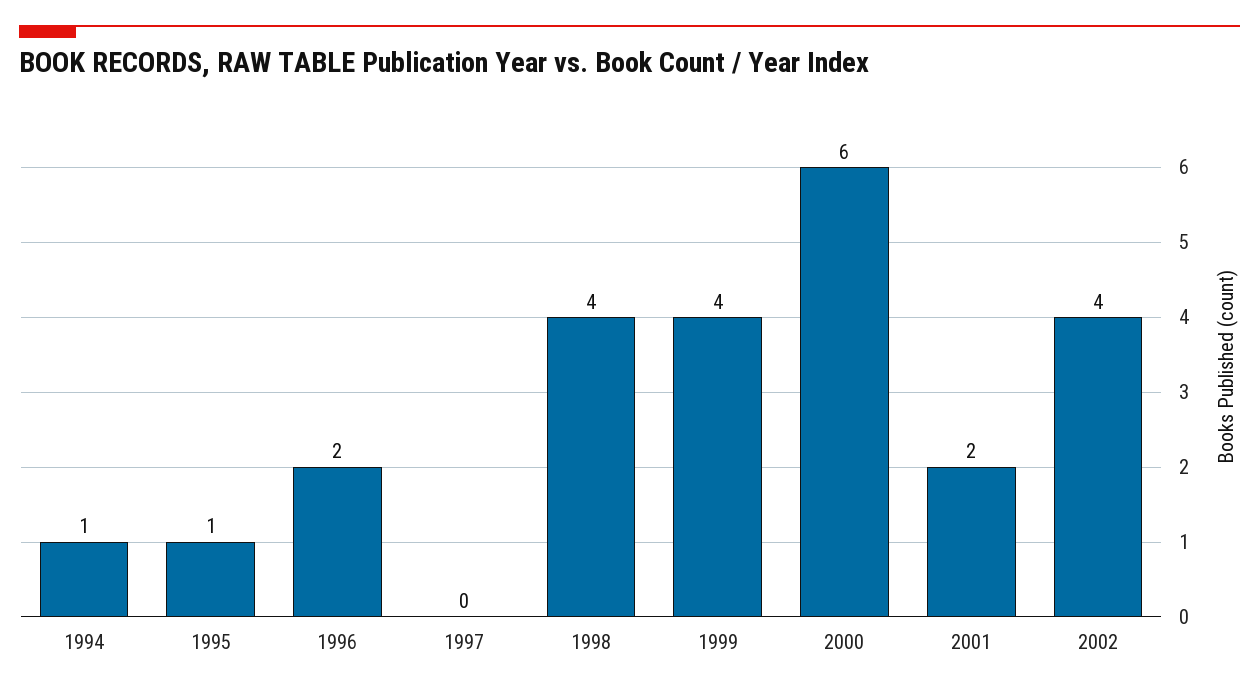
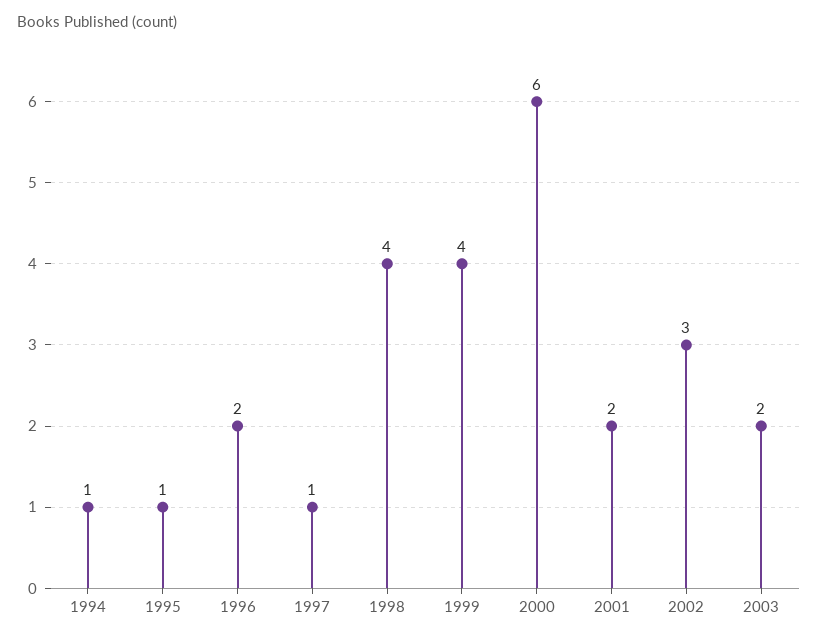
1997: 0 -> 1
2002: 4 -> 3
2003: none -> 2

